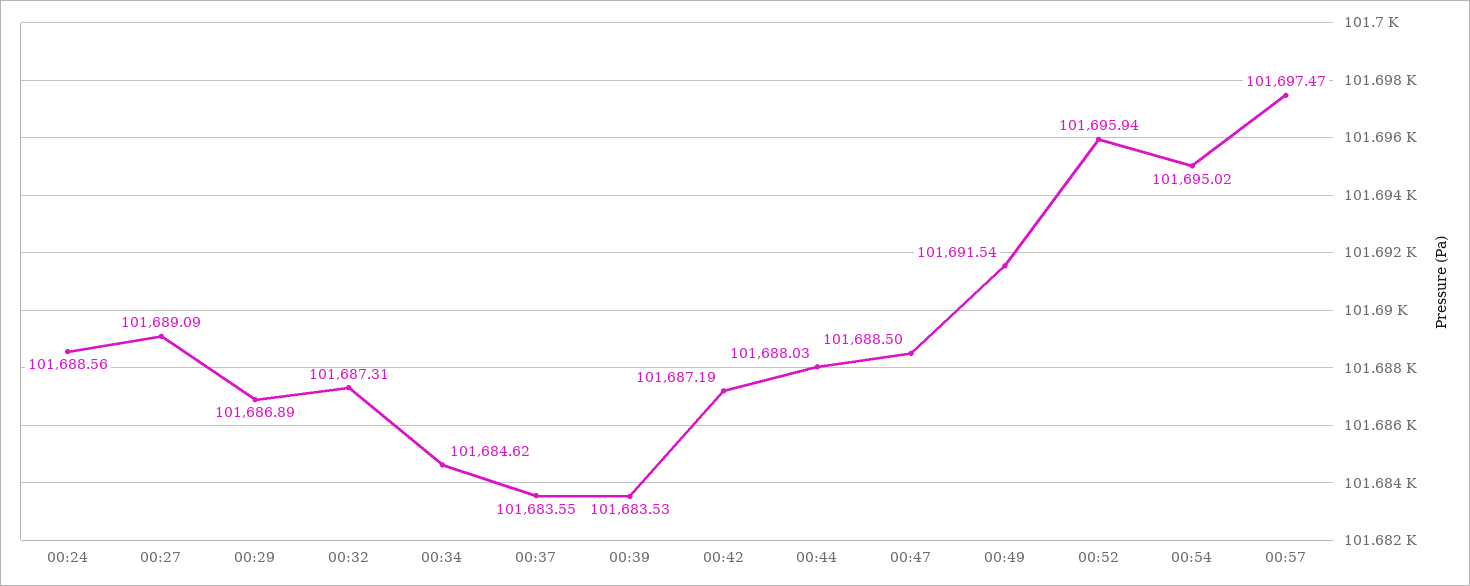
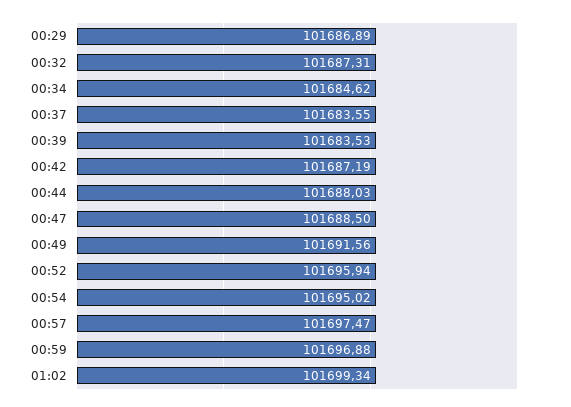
00:24: 101688.56 -> none
00:27: 101689.09 -> none
00:49: 101691.54 -> 101691.56
00:59: none -> 101696.88
01:02: none -> 101699.34

